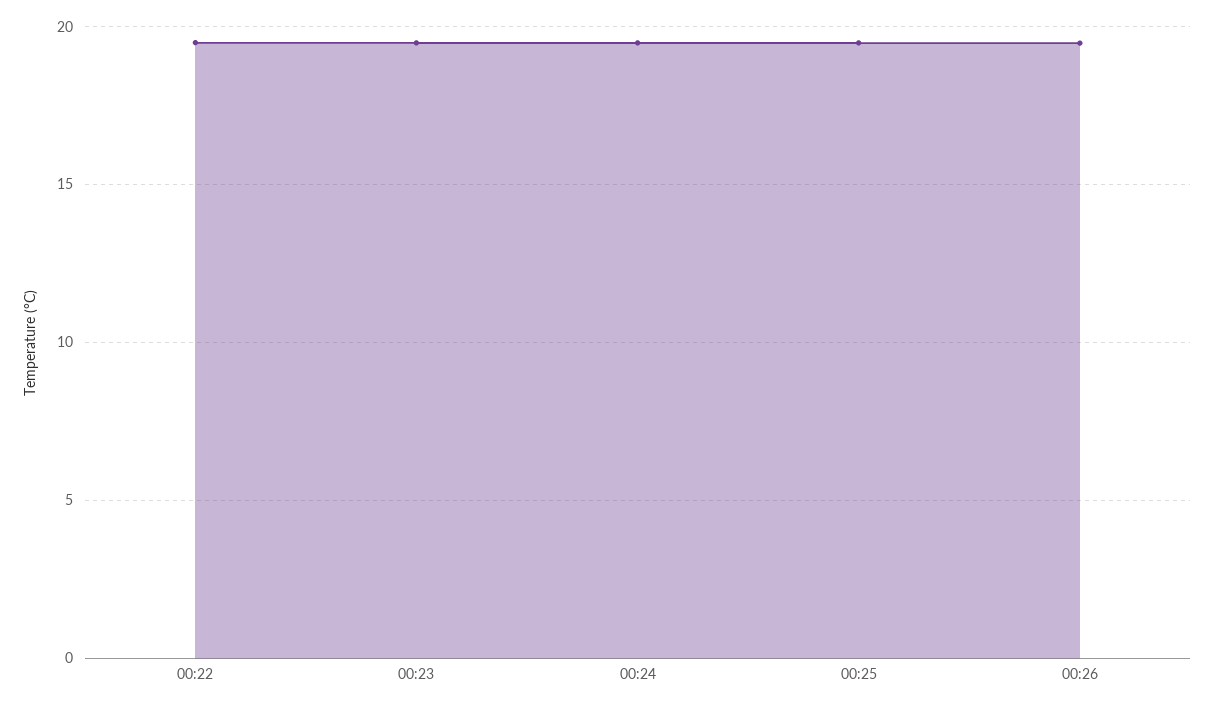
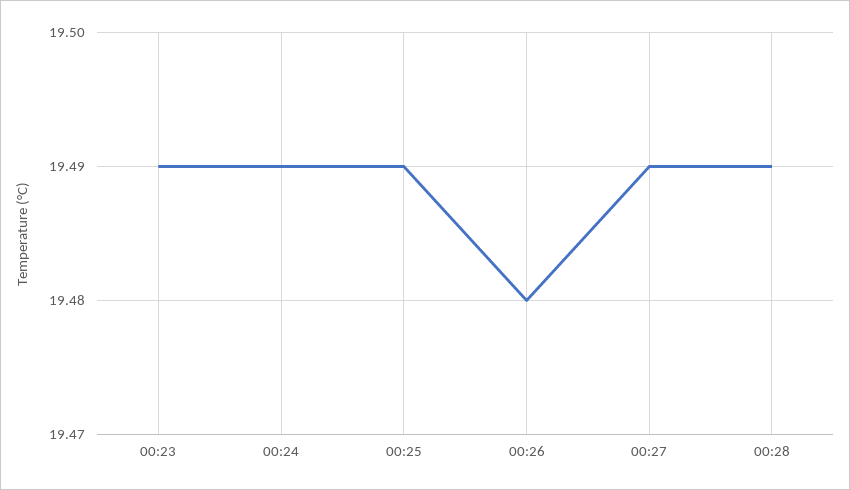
00:22: 19.5 -> none
00:27: none -> 19.49
00:28: none -> 19.49

